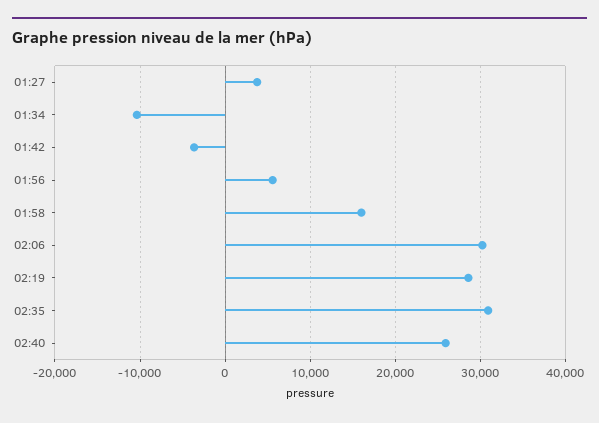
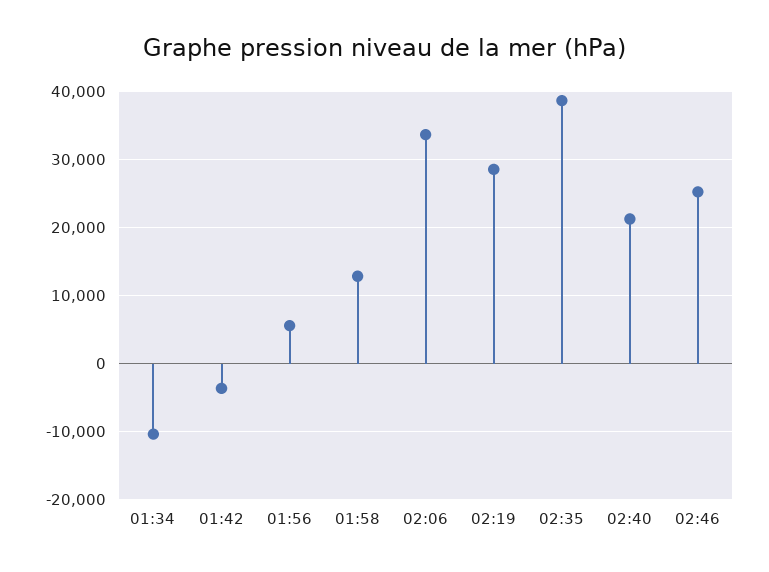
01:27: 4000 -> none
01:58: 16000 -> 13000
02:06: 30000 -> 34000
02:35: 31000 -> 39000
02:40: 26000 -> 21000
02:46: none -> 25000

